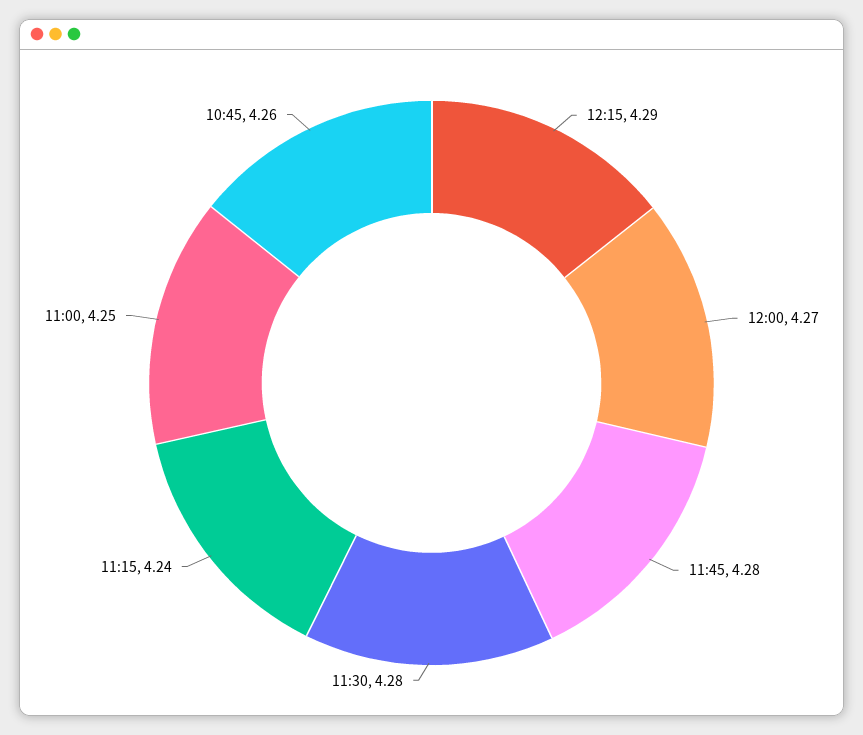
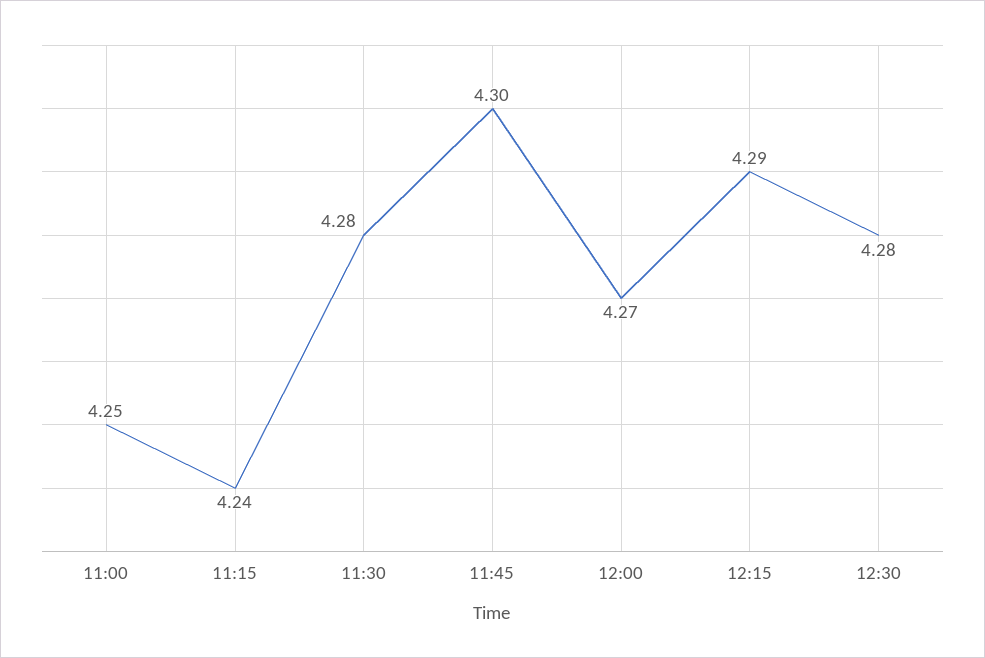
11:45: 4.28 -> 4.3
10:45: 4.26 -> none
12:30: none -> 4.28

